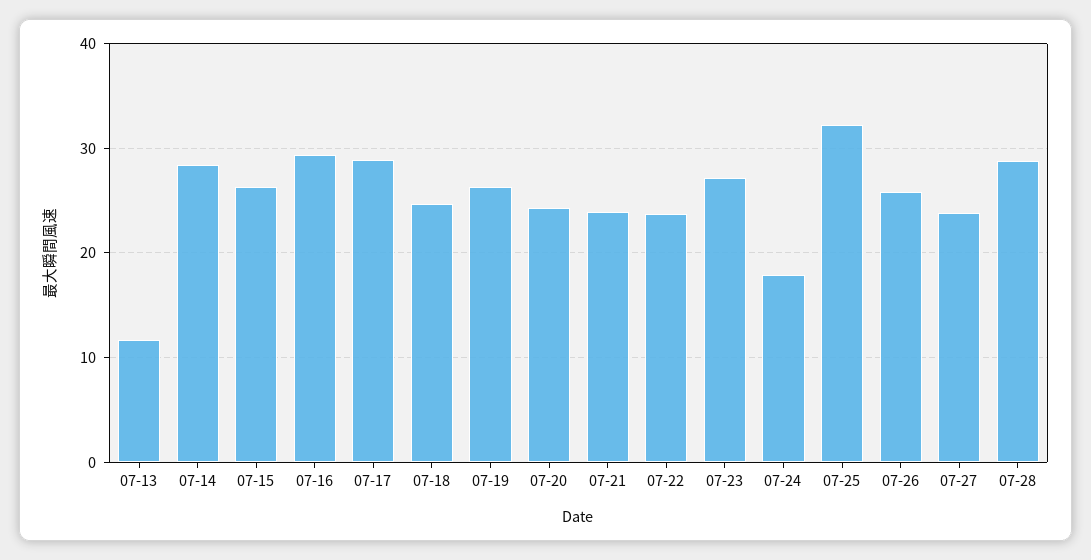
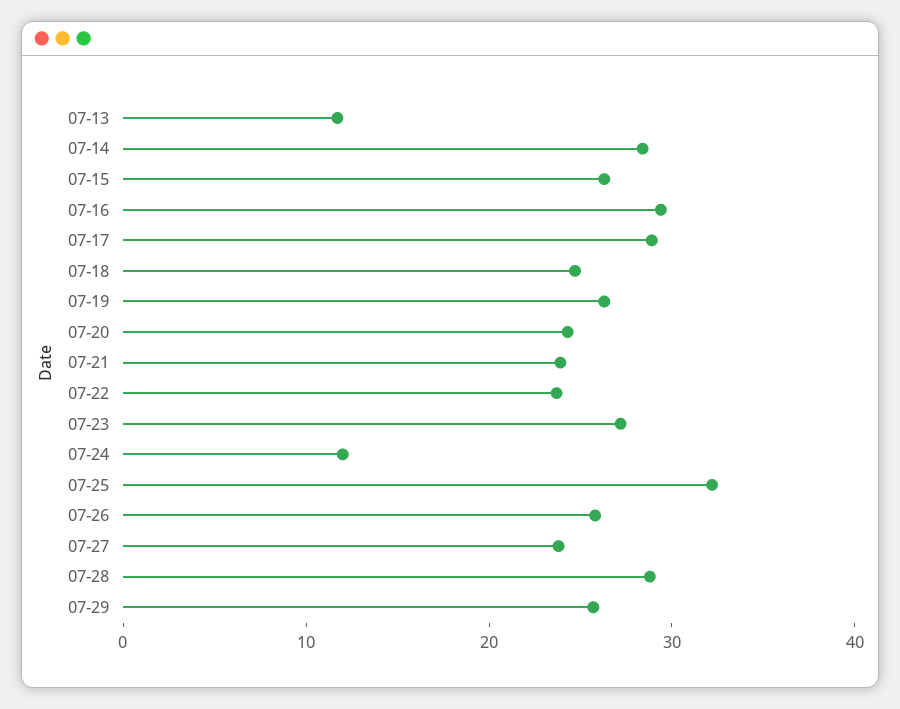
07-24: 18 -> 12
07-29: none -> 26

